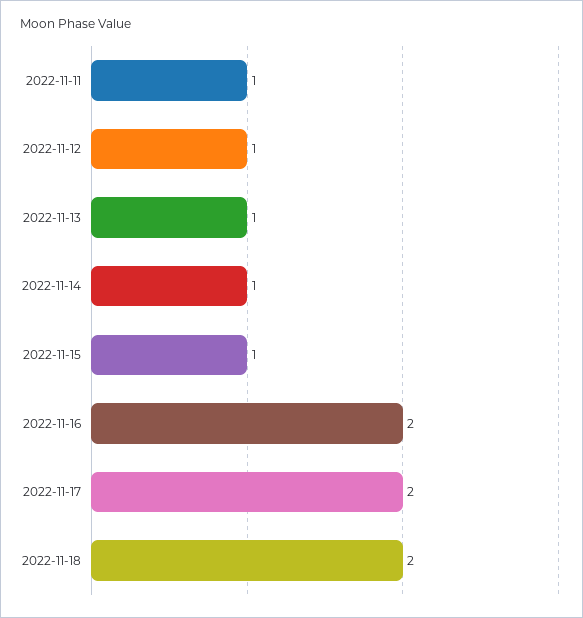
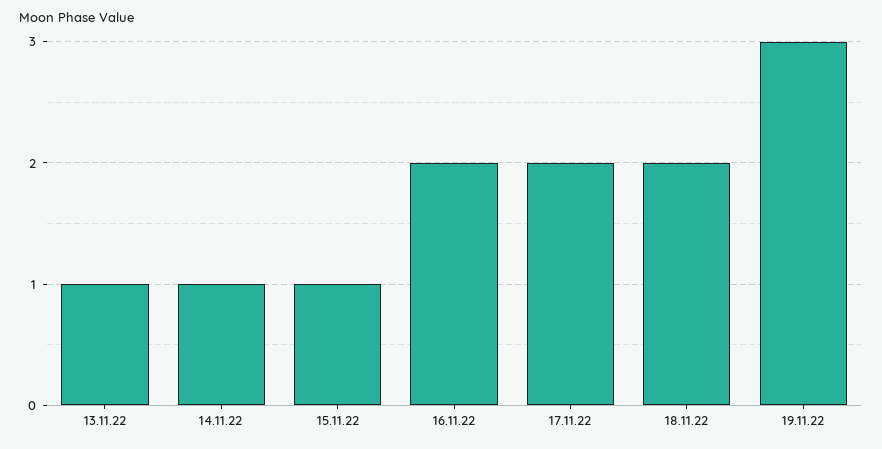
2022-11-11: 1 -> none
2022-11-12: 1 -> none
19.11.22: none -> 3

